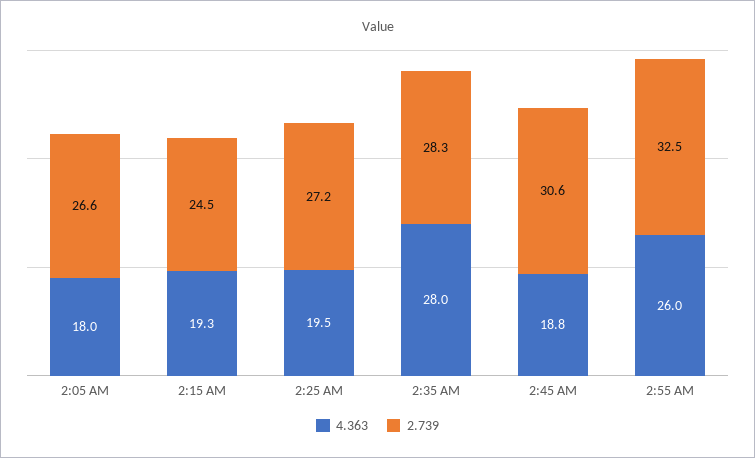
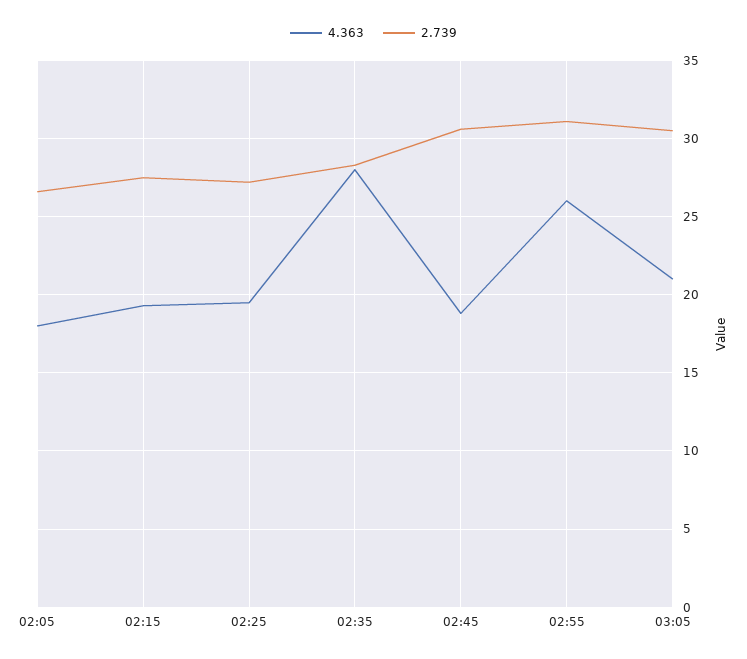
2.739, 2:15 AM: 24.5 -> 27.5
2.739, 2:55 AM: 32.5 -> 31
4.363, 03:05: none -> 21
2.739, 03:05: none -> 30.5

